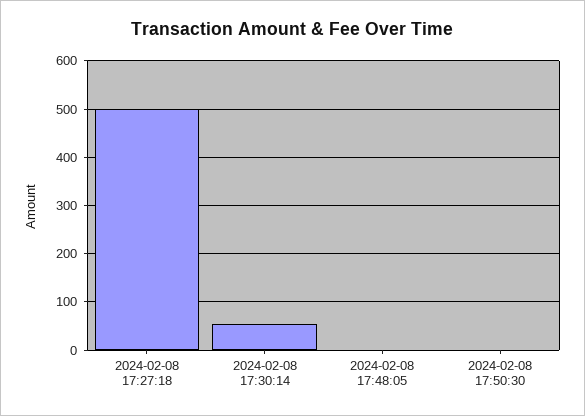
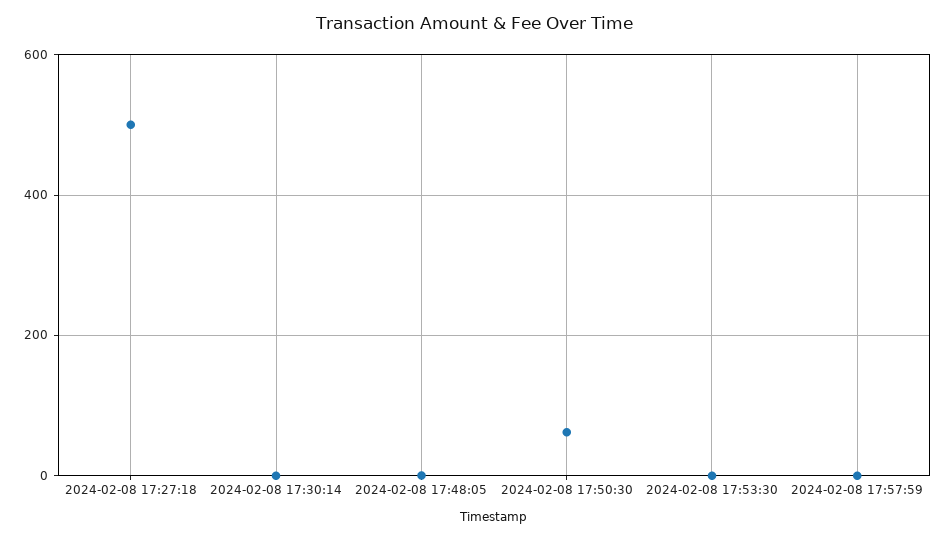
2024-02-08 17:30:14: 60 -> 0
2024-02-08 17:50:30: 0 -> 60
2024-02-08 17:53:30: none -> 0
2024-02-08 17:57:59: none -> 0

